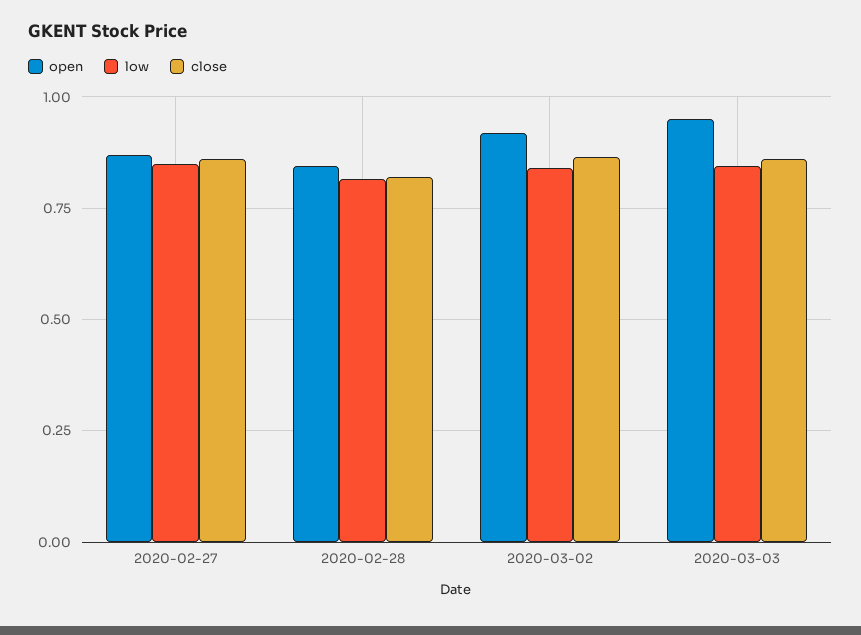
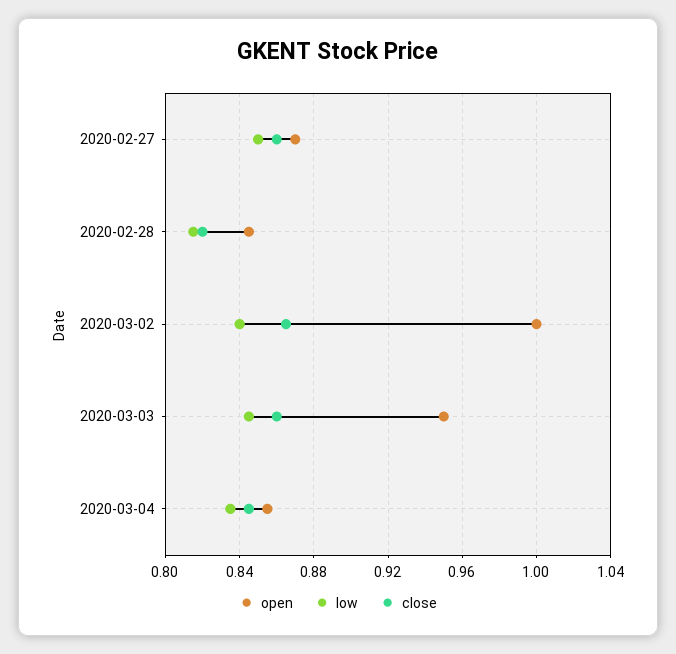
open, 2020-03-02: 0.925 -> 1
open, 2020-03-04: none -> 0.855
low, 2020-03-04: none -> 0.835
close, 2020-03-04: none -> 0.845

